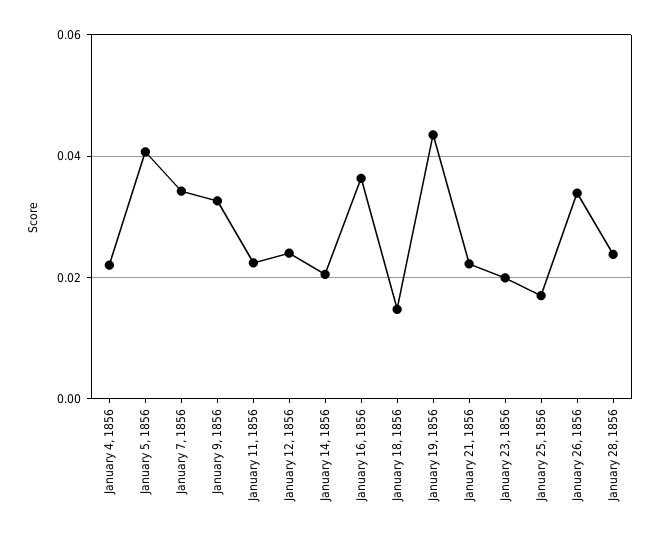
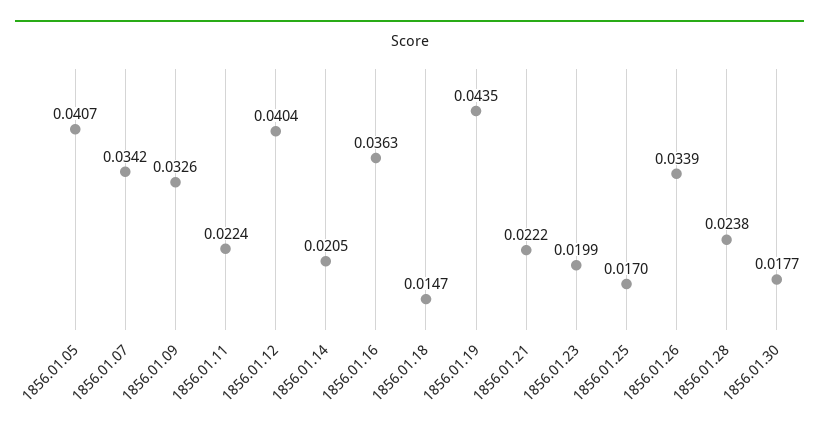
January 4, 1856: 0.022 -> none
January 12, 1856: 0.024 -> 0.0404
1856.01.30: none -> 0.0177

